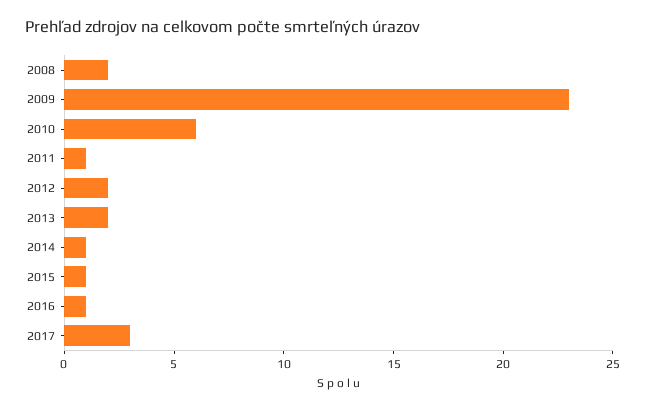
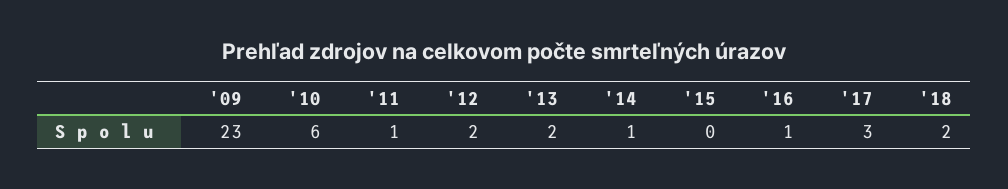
2008: 2 -> none
2015: 1 -> 0
'18: none -> 2

